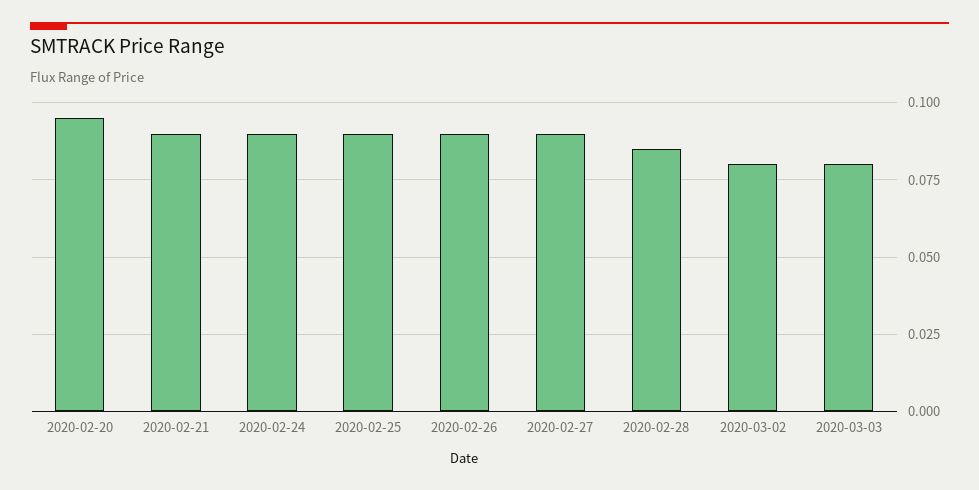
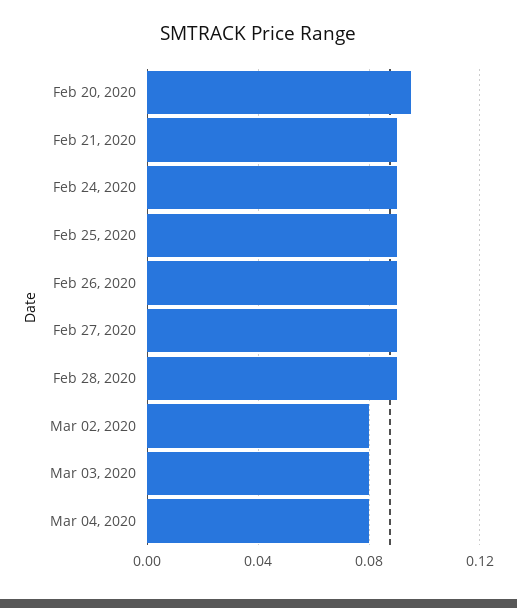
2020-02-28: 0.085 -> 0.09
Mar 04, 2020: none -> 0.08

